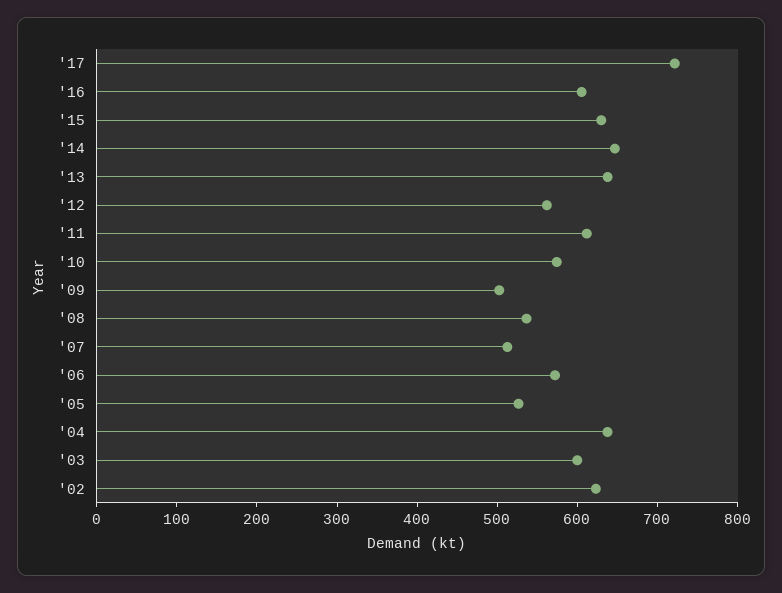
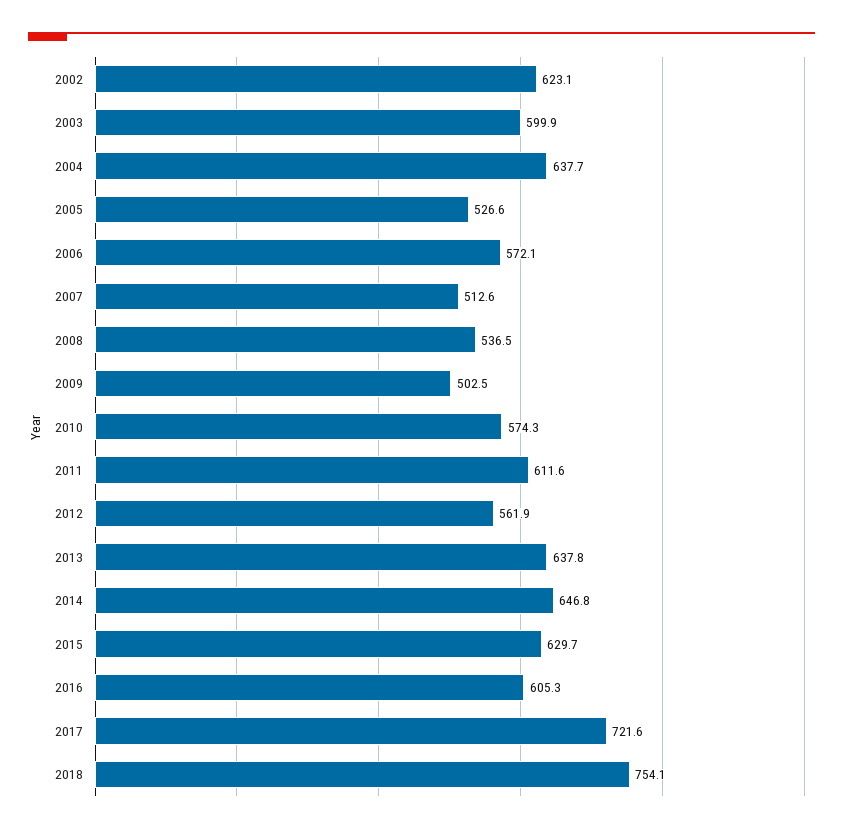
2018: none -> 754.1

